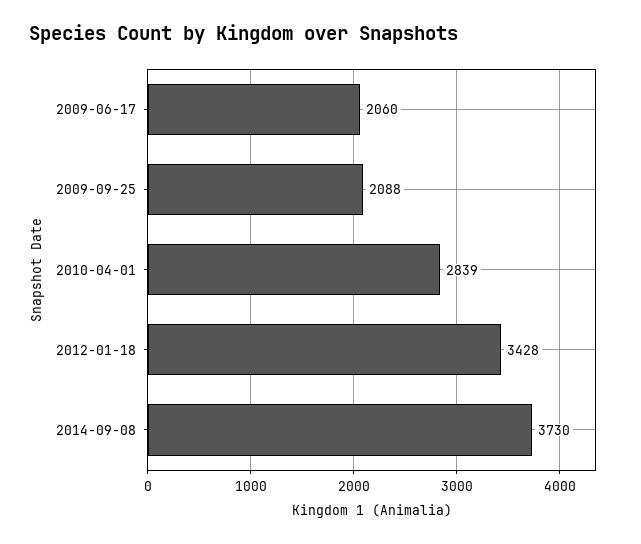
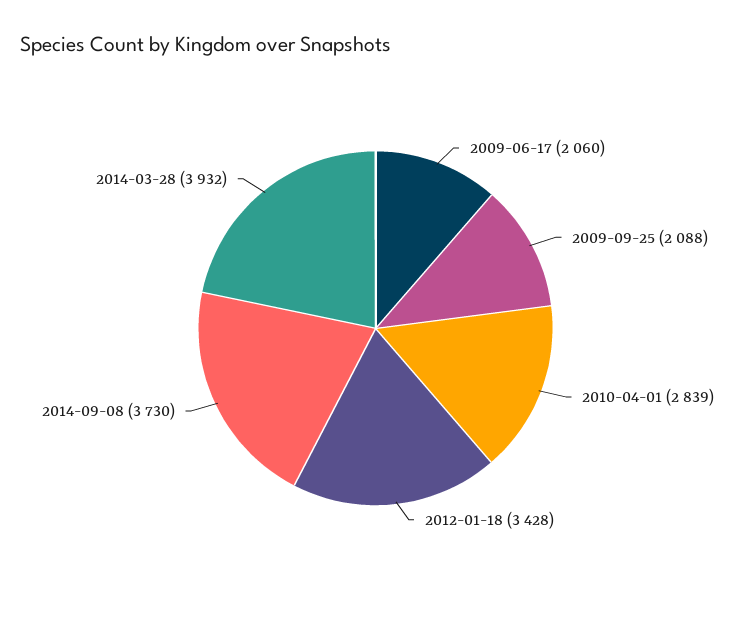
2014-03-28: none -> 3932

